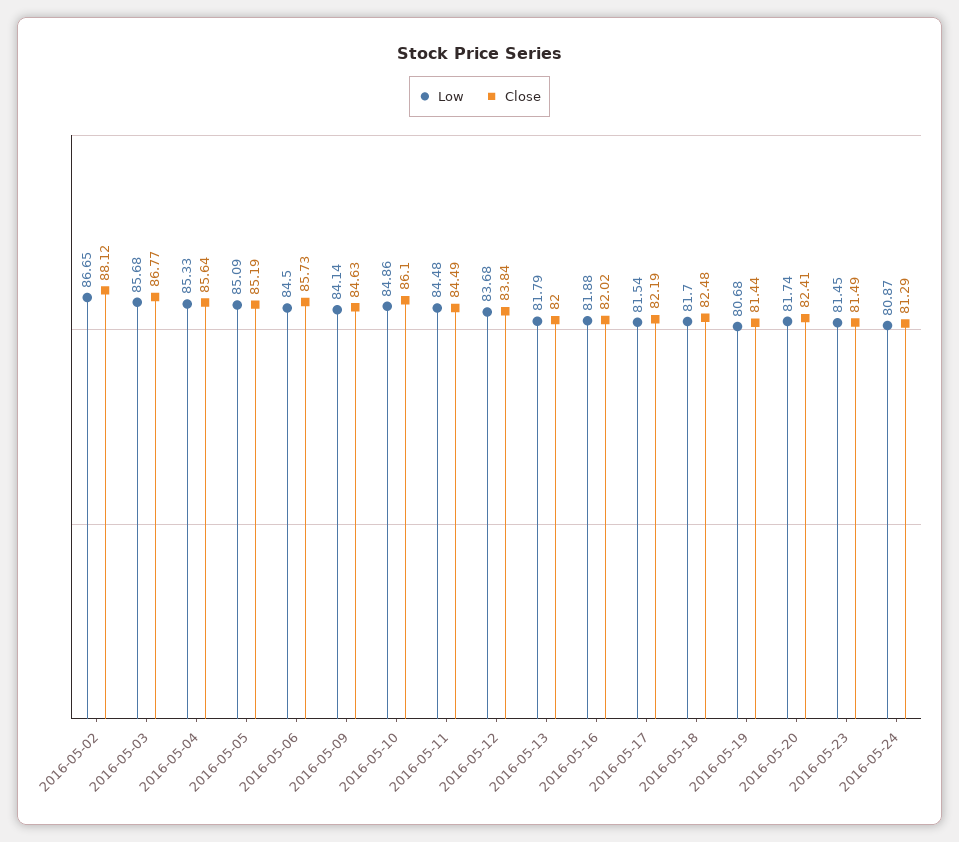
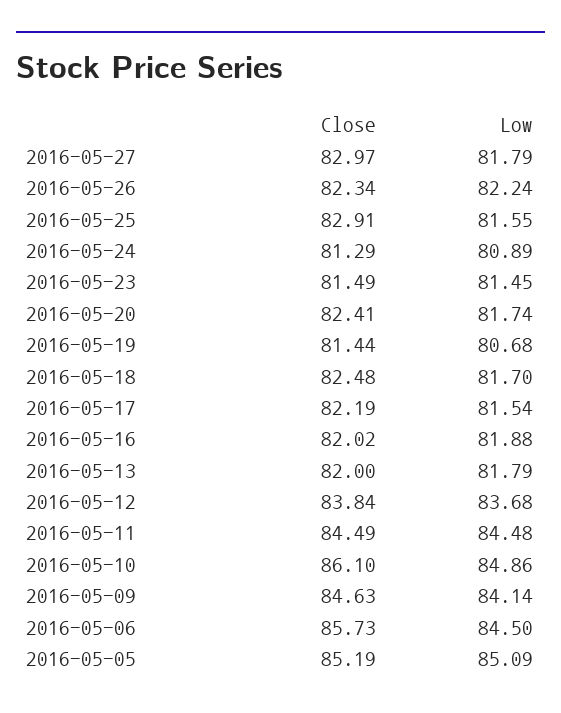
Low, 2016-05-02: 86.65 -> none
Close, 2016-05-02: 88.12 -> none
Low, 2016-05-03: 85.68 -> none
Close, 2016-05-03: 86.77 -> none
Low, 2016-05-04: 85.33 -> none
Close, 2016-05-04: 85.64 -> none
Low, 2016-05-24: 80.87 -> 80.89
Close, 2016-05-27: none -> 82.97
Low, 2016-05-27: none -> 81.79
Close, 2016-05-26: none -> 82.34
Low, 2016-05-26: none -> 82.24
Close, 2016-05-25: none -> 82.91
Low, 2016-05-25: none -> 81.55

